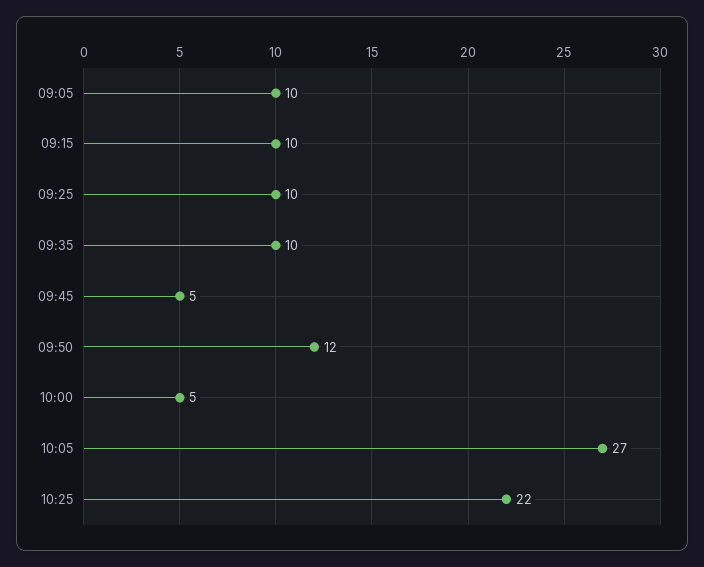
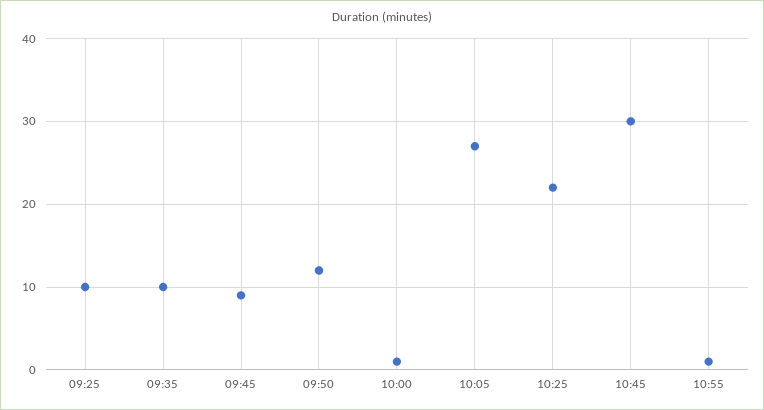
09:05: 10 -> none
09:15: 10 -> none
09:45: 5 -> 9
10:00: 5 -> 1
10:45: none -> 30
10:55: none -> 1

